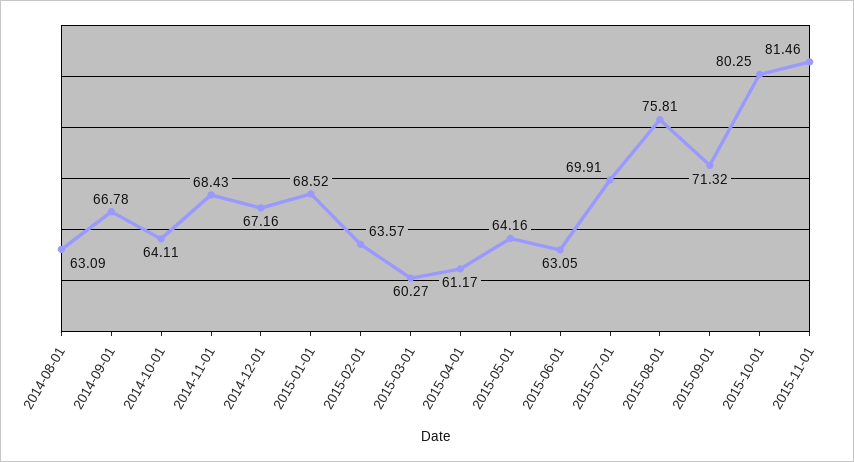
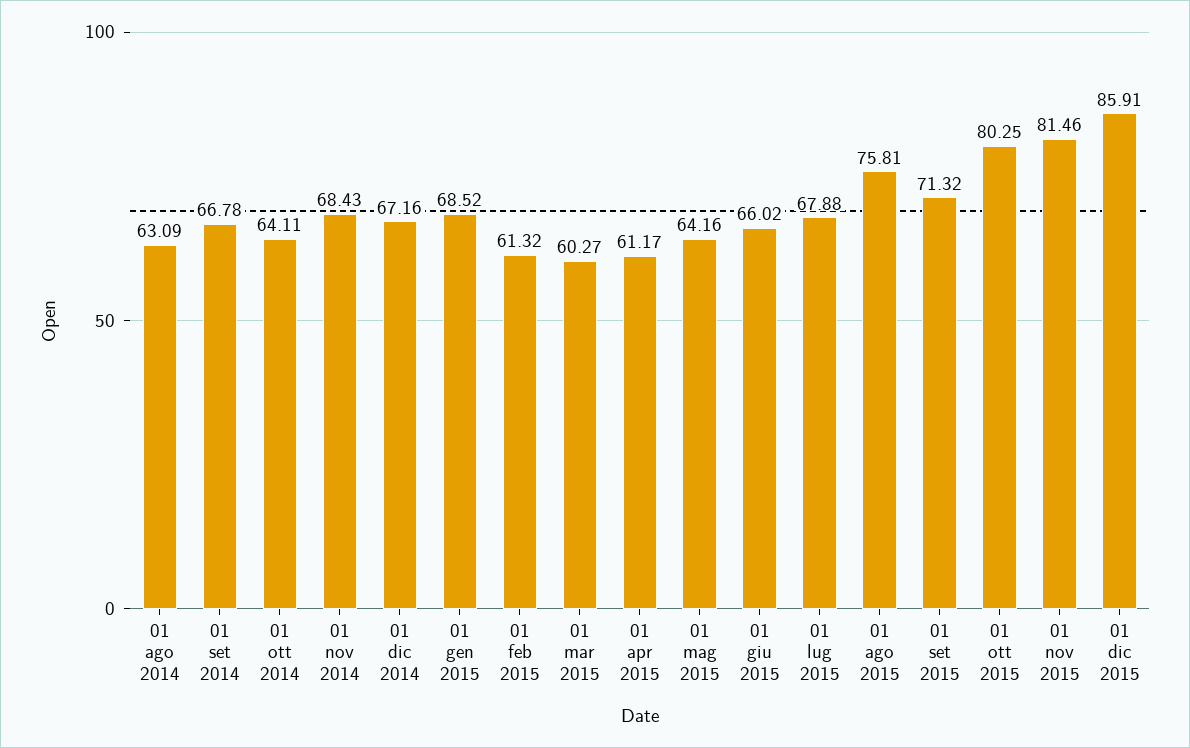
2015-02-01: 63.57 -> 61.32
2015-06-01: 63.05 -> 66.02
2015-07-01: 69.91 -> 67.88
01 dic 2015: none -> 85.91

